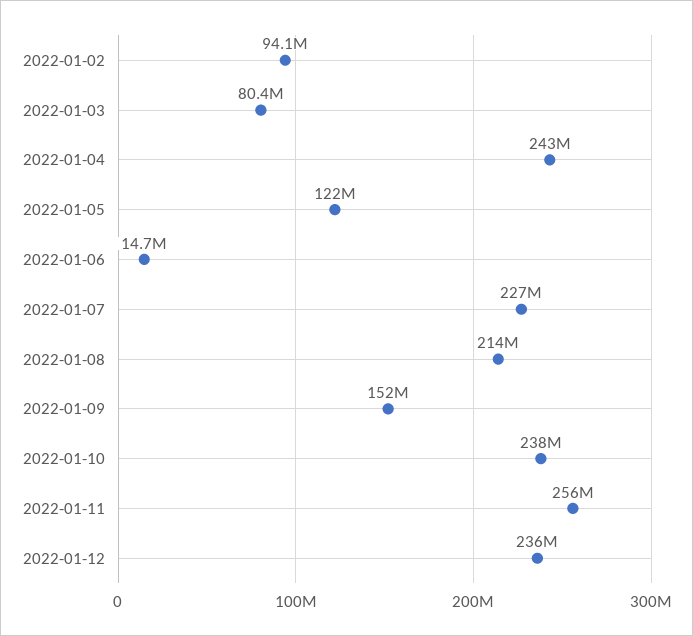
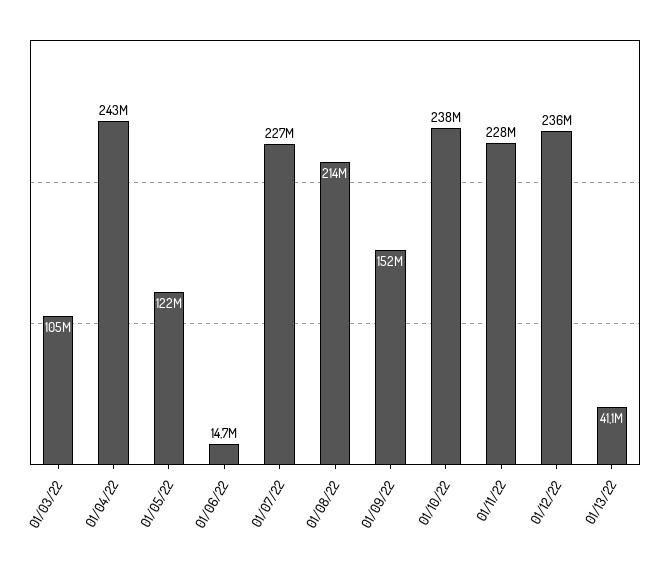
2022-01-02: 94100000 -> none
2022-01-03: 80400000 -> 105000000
2022-01-11: 256000000 -> 228000000
01/13/22: none -> 41100000

